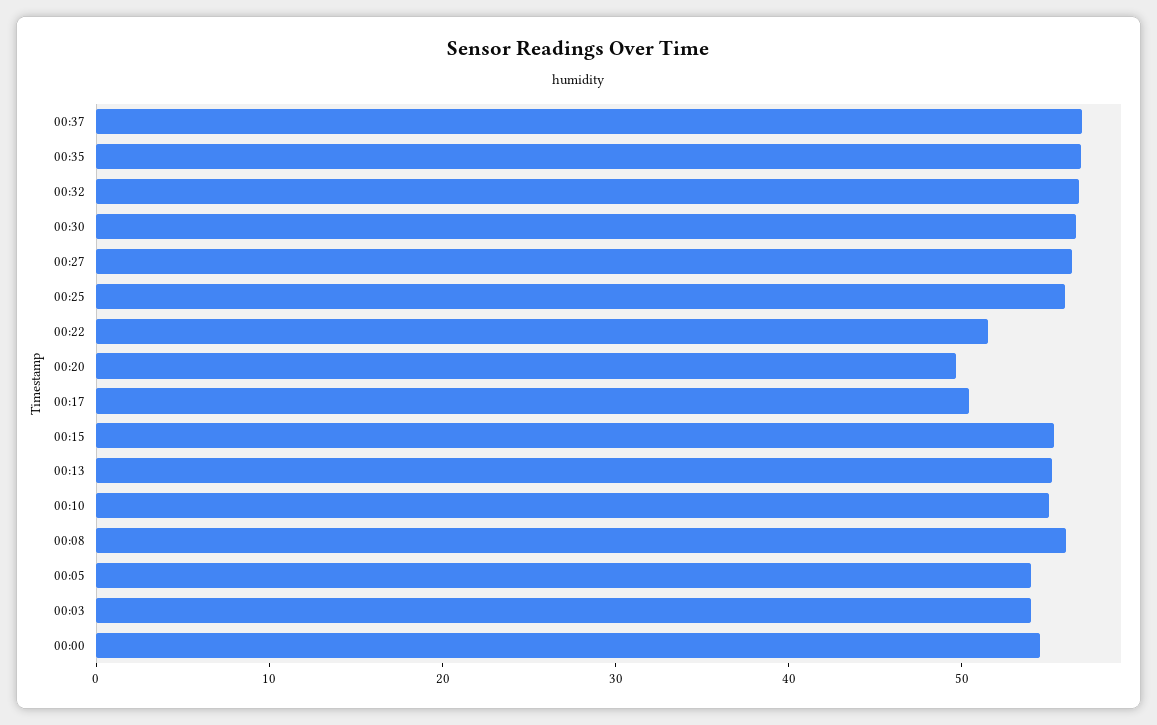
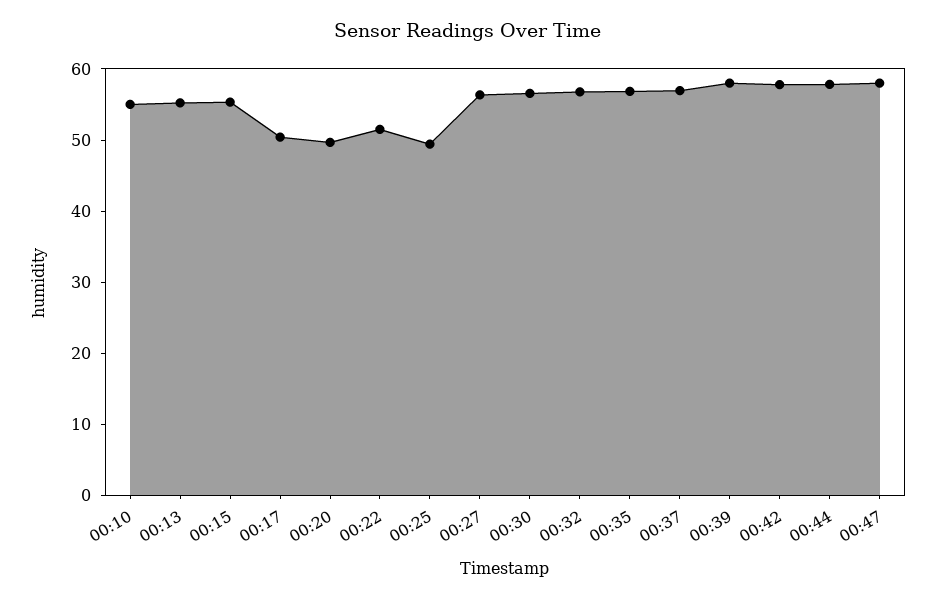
00:25: 56 -> 50
00:08: 56 -> none
00:05: 54 -> none
00:03: 54 -> none
00:00: 54 -> none
00:39: none -> 58
00:42: none -> 58
00:44: none -> 58
00:47: none -> 58

